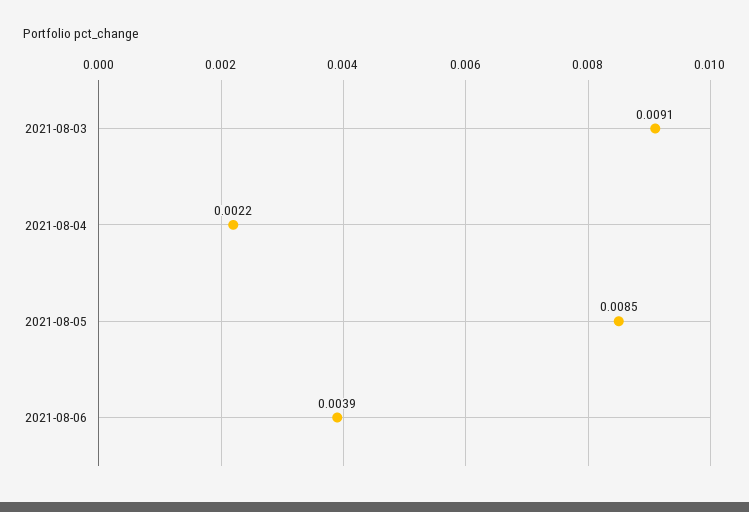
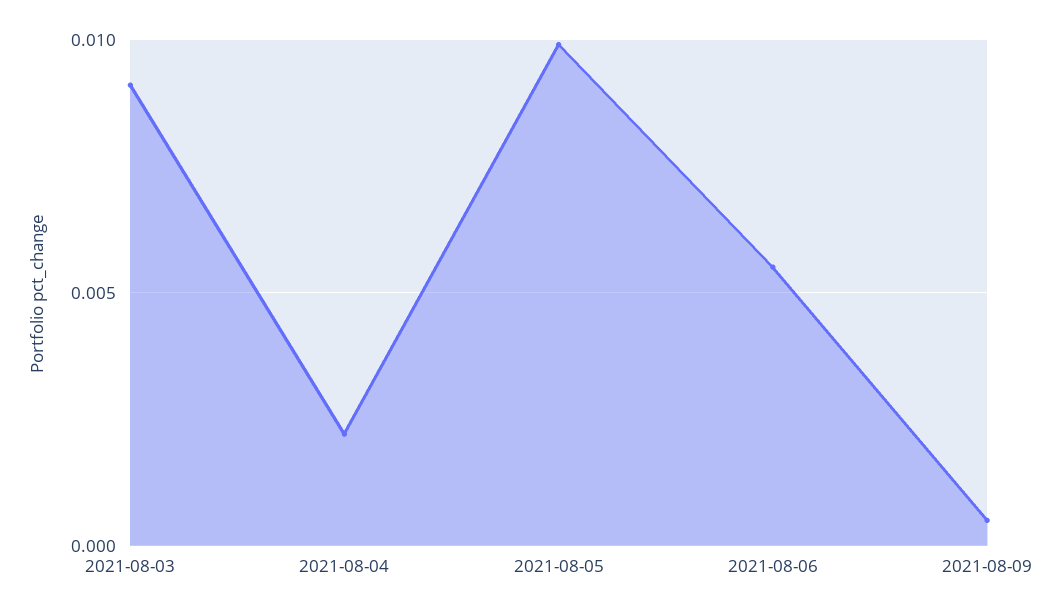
2021-08-05: 0.0085 -> 0.01
2021-08-06: 0.0039 -> 0.0055
2021-08-09: none -> 0.0005

